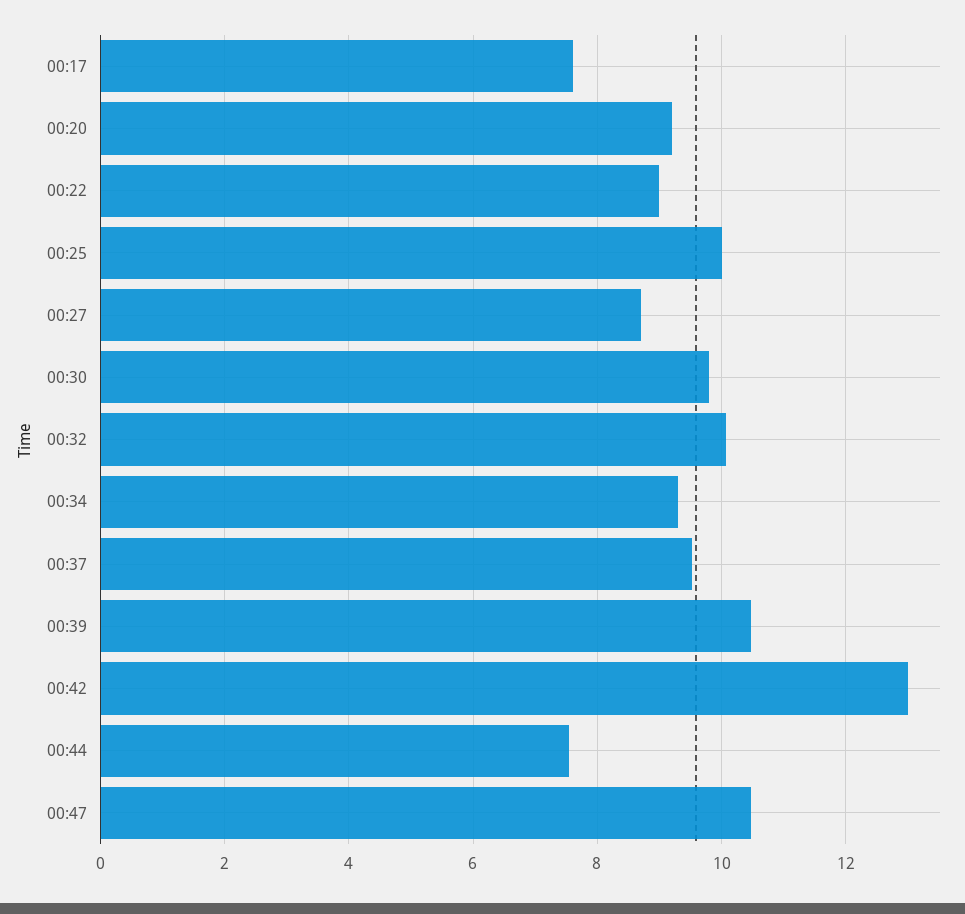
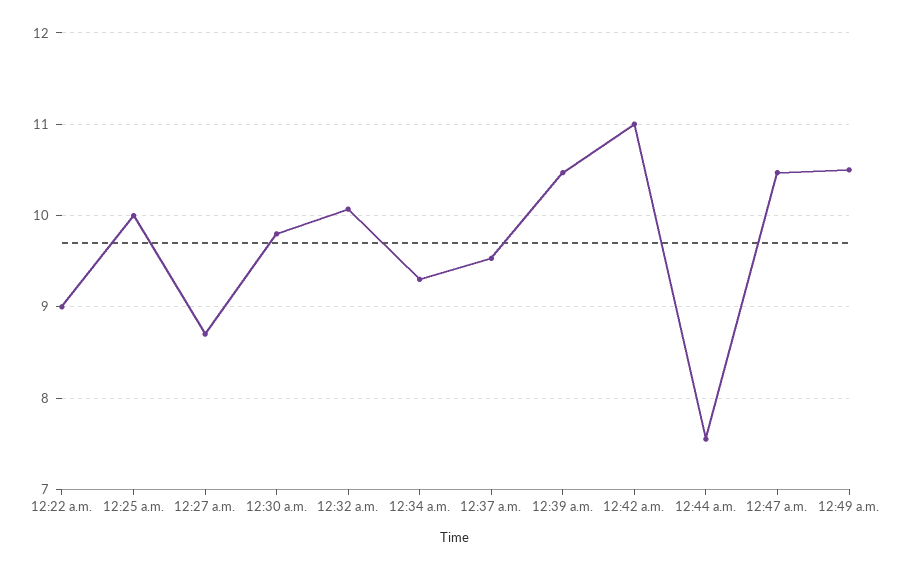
00:17: 7.6 -> none
00:20: 9.2 -> none
00:42: 13 -> 11
12:49 a.m.: none -> 10.5

